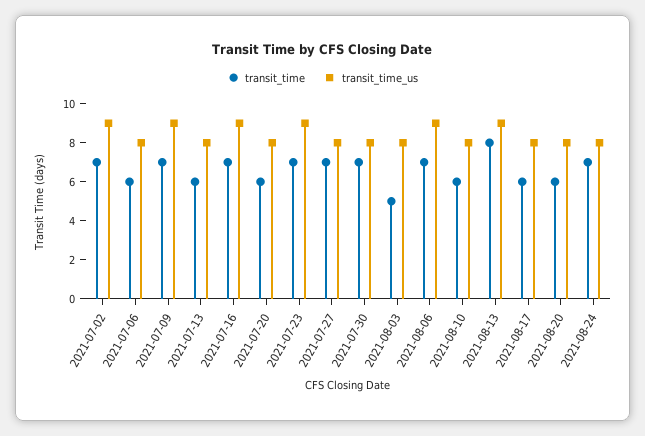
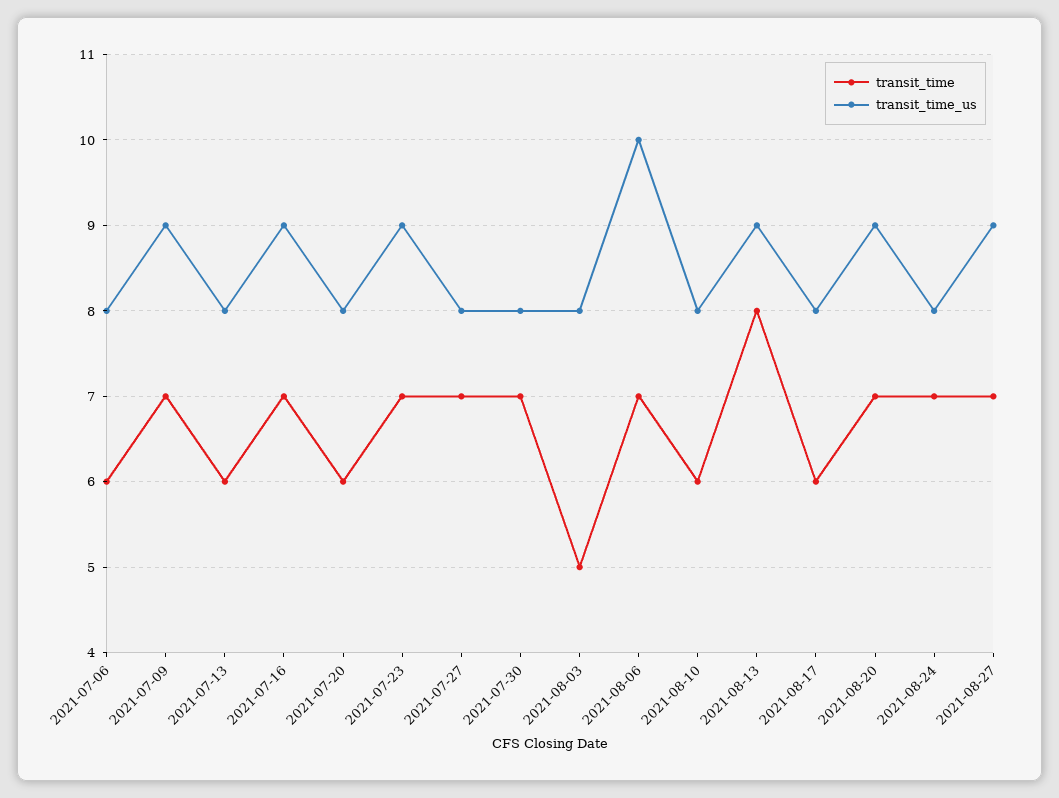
transit_time, 2021-07-02: 7 -> none
transit_time_us, 2021-07-02: 9 -> none
transit_time_us, 2021-08-06: 9 -> 10
transit_time, 2021-08-20: 6 -> 7
transit_time_us, 2021-08-20: 8 -> 9
transit_time, 2021-08-27: none -> 7
transit_time_us, 2021-08-27: none -> 9

